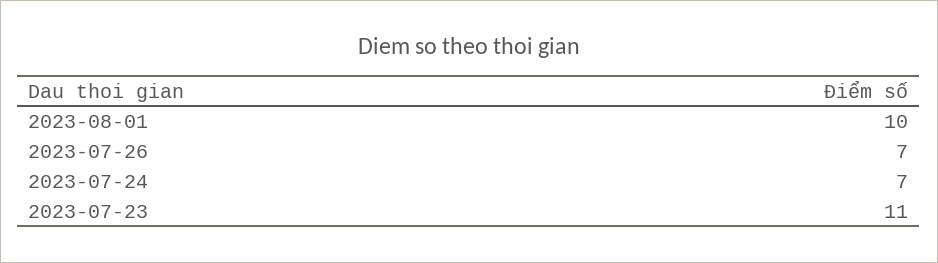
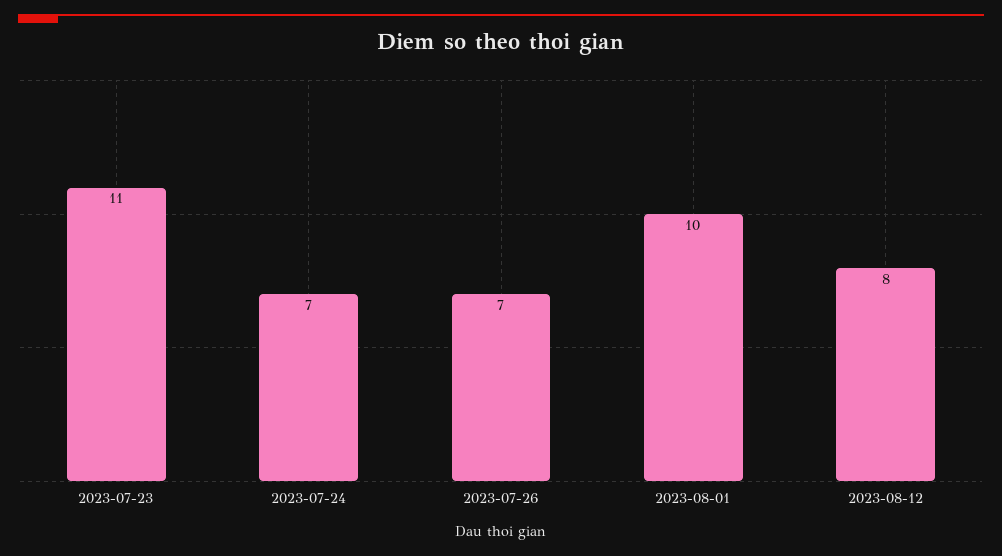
2023-08-12: none -> 8

